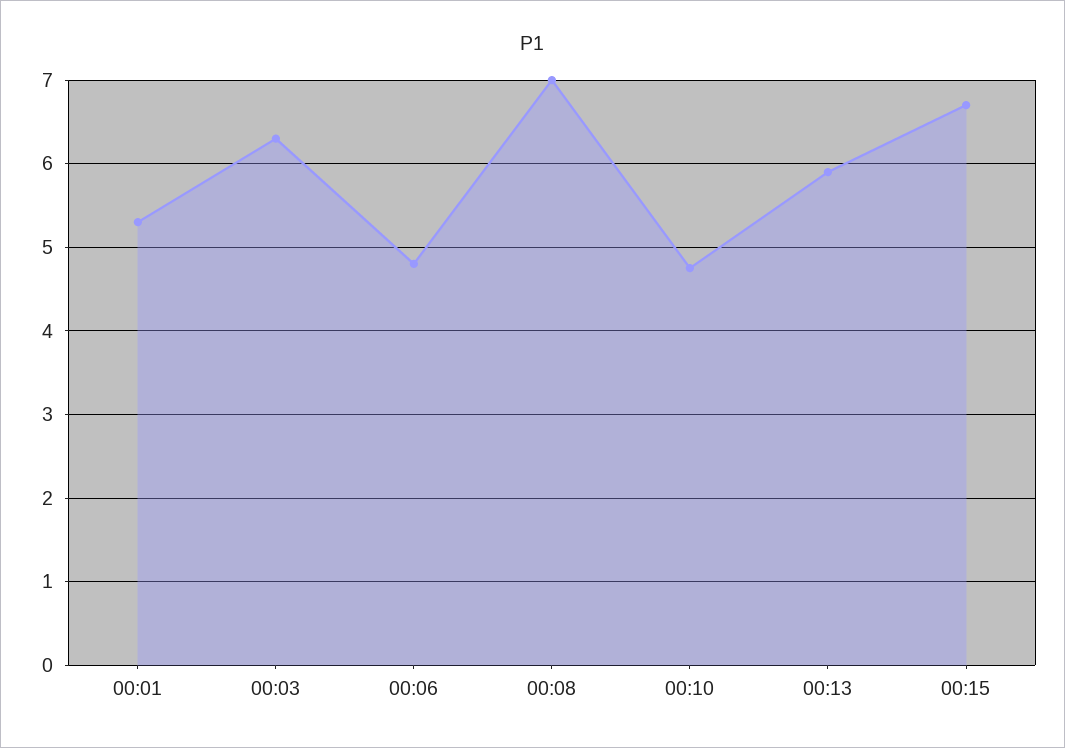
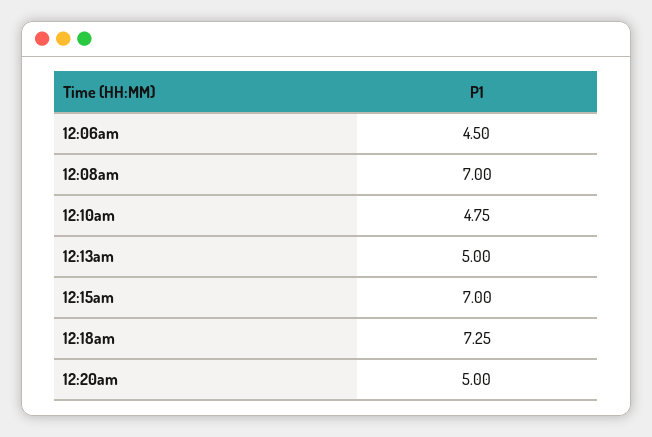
00:01: 5.3 -> none
00:03: 6.3 -> none
00:06: 4.8 -> 4.5
00:13: 5.9 -> 5
00:15: 6.7 -> 7
12:18am: none -> 7.25
12:20am: none -> 5

